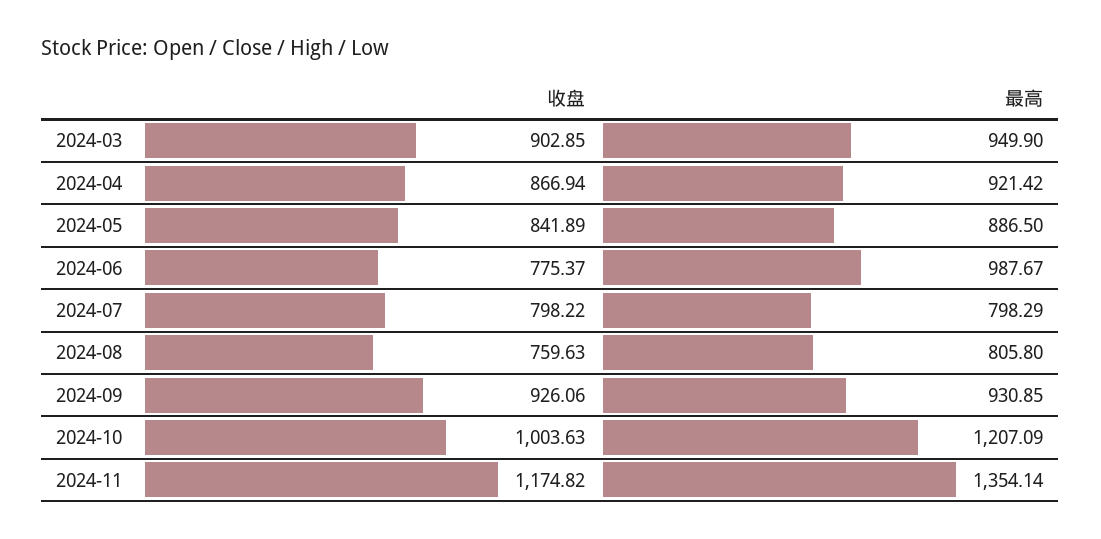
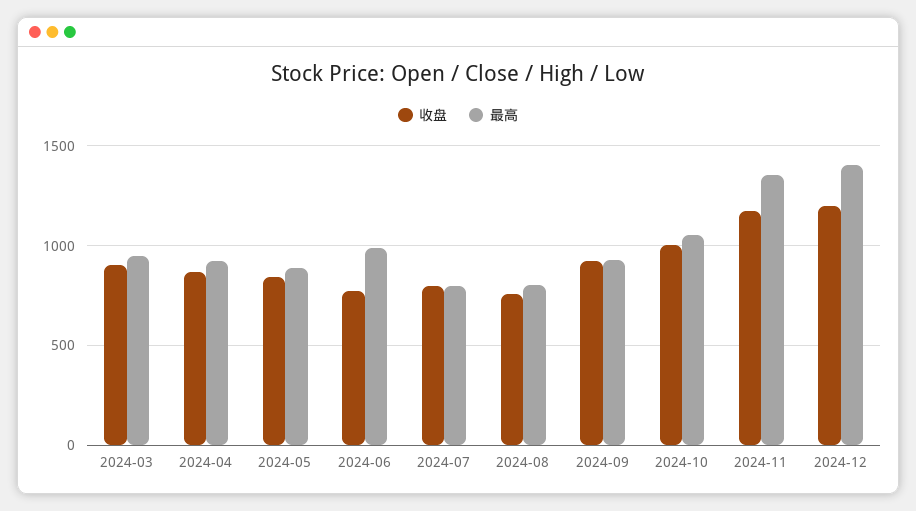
最高, 2024-10: 1207.09 -> 1050
收盘, 2024-12: none -> 1200
最高, 2024-12: none -> 1400

